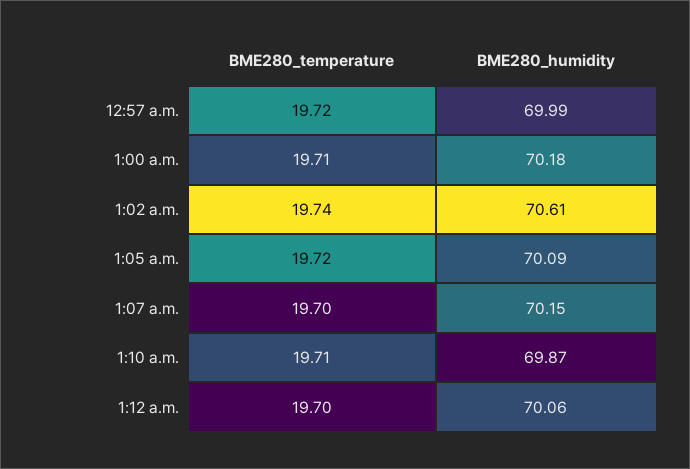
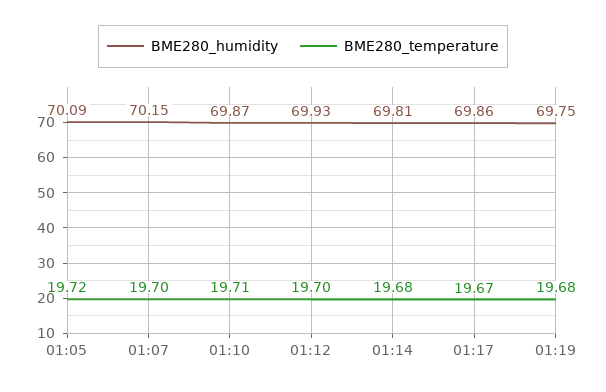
BME280_temperature, 12:57 a.m.: 19.72 -> none
BME280_humidity, 12:57 a.m.: 69.99 -> none
BME280_temperature, 1:00 a.m.: 19.71 -> none
BME280_humidity, 1:00 a.m.: 70.18 -> none
BME280_temperature, 1:02 a.m.: 19.74 -> none
BME280_humidity, 1:02 a.m.: 70.61 -> none
BME280_humidity, 1:12 a.m.: 70.06 -> 69.93
BME280_humidity, 01:14: none -> 69.81
BME280_temperature, 01:14: none -> 19.68
BME280_humidity, 01:17: none -> 69.86
BME280_temperature, 01:17: none -> 19.67
BME280_humidity, 01:19: none -> 69.75
BME280_temperature, 01:19: none -> 19.68

